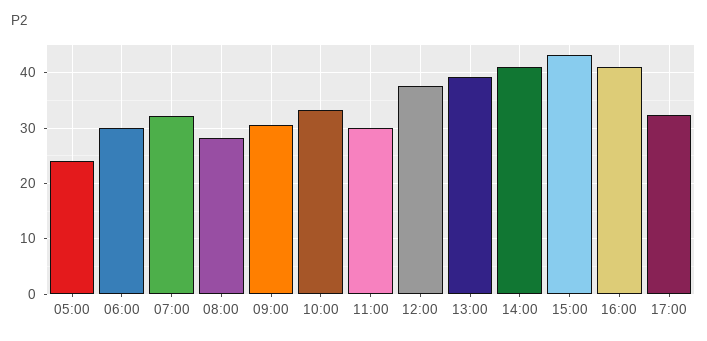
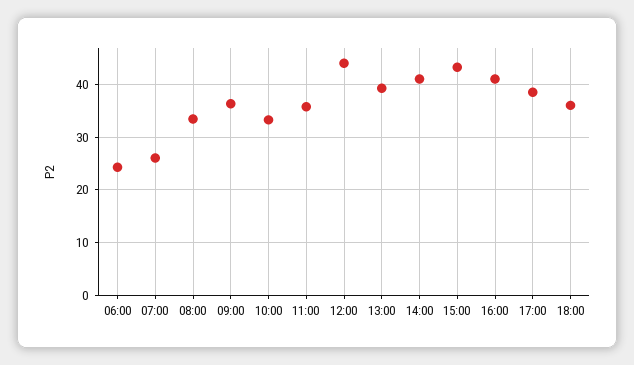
05:00: 24 -> none
06:00: 30 -> 24
07:00: 32 -> 26
08:00: 28 -> 34
09:00: 30 -> 36
11:00: 30 -> 36
12:00: 38 -> 44
17:00: 32 -> 38
18:00: none -> 36

